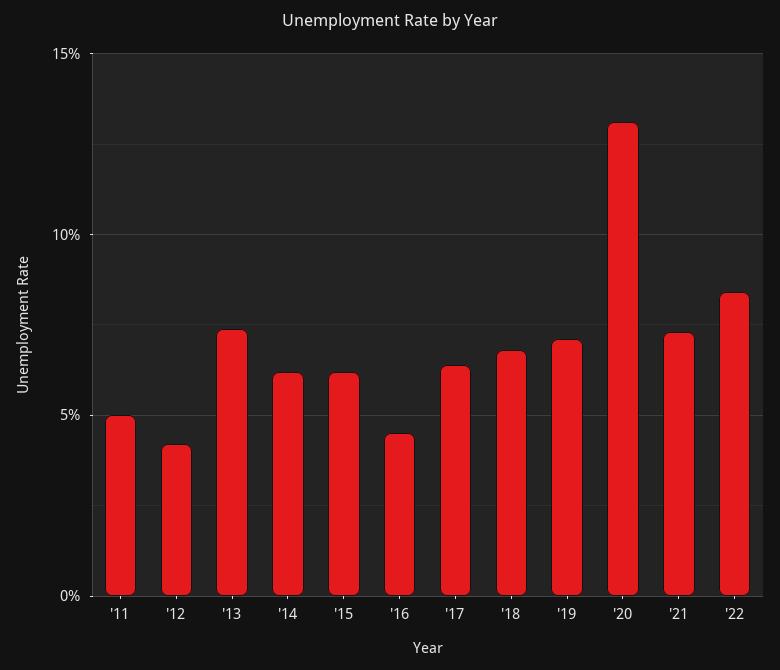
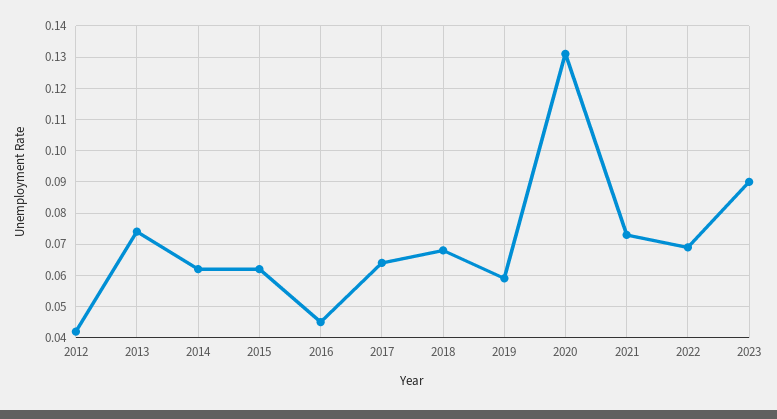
'11: 0.05 -> none
'19: 0.07 -> 0.06
'22: 0.085 -> 0.07
2023: none -> 0.09

